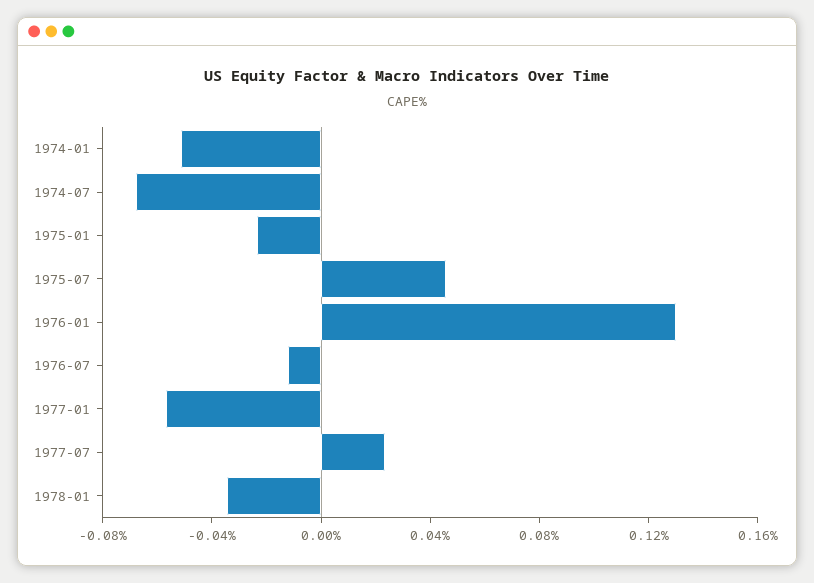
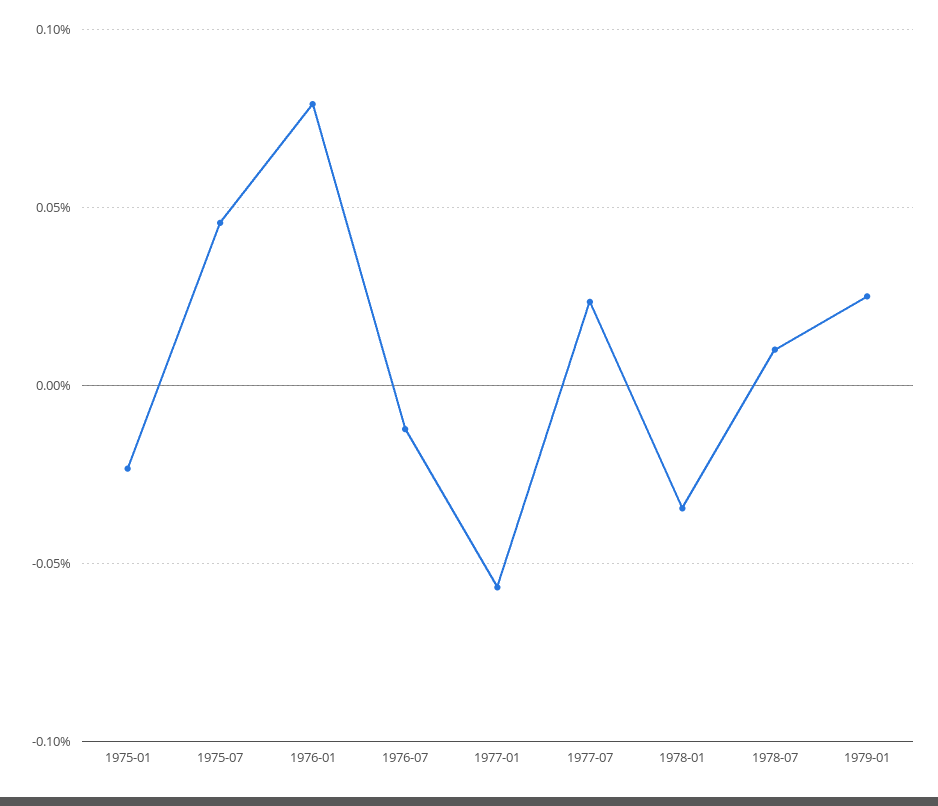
1974-01: -0.05 -> none
1974-07: -0.07 -> none
1976-01: 0.13 -> 0.08
1978-07: none -> 0.01
1979-01: none -> 0.025

